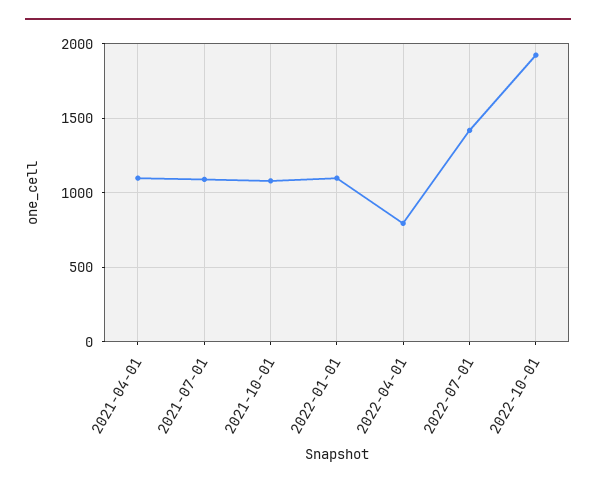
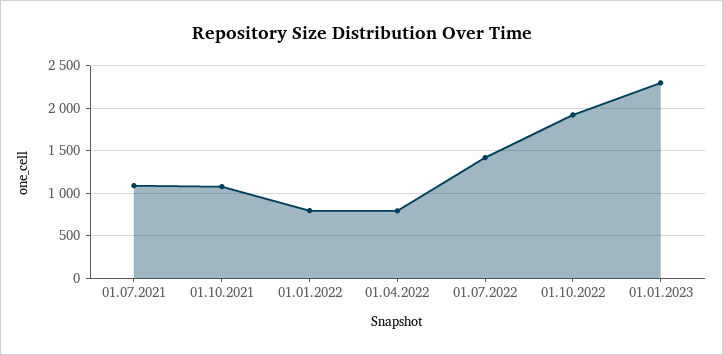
2021-04-01: 1100 -> none
2022-01-01: 1100 -> 800
01.01.2023: none -> 2300

